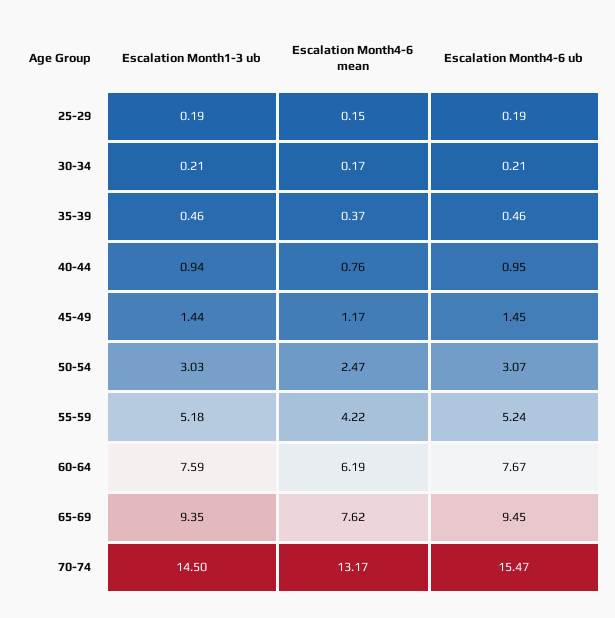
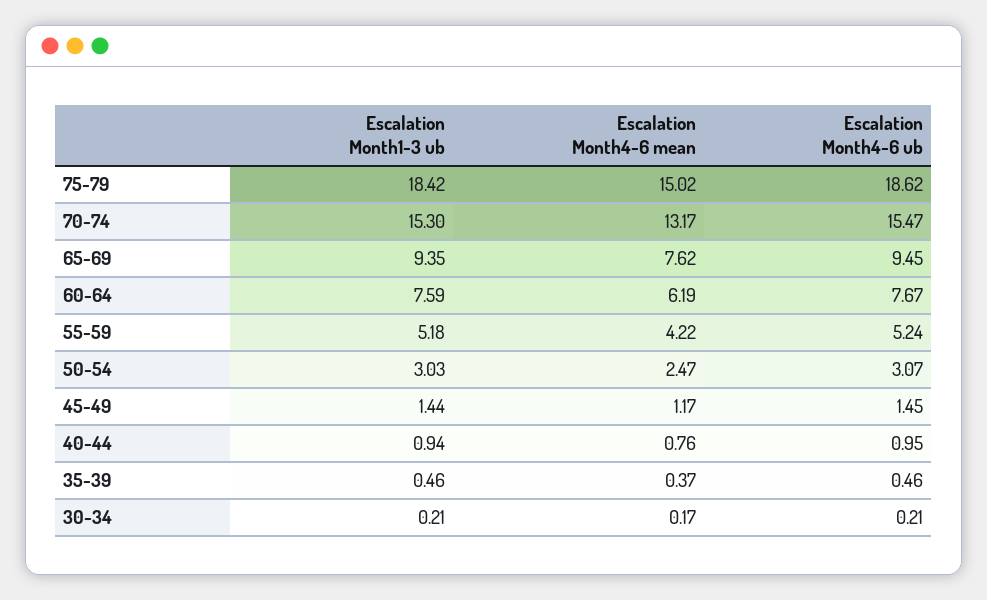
Escalation Month1-3 ub, 25-29: 0.19 -> none
Escalation Month4-6 mean, 25-29: 0.15 -> none
Escalation Month4-6 ub, 25-29: 0.19 -> none
Escalation Month1-3 ub, 70-74: 14.5 -> 15.3
Escalation Month1-3 ub, 75-79: none -> 18.42
Escalation Month4-6 mean, 75-79: none -> 15.02
Escalation Month4-6 ub, 75-79: none -> 18.62

